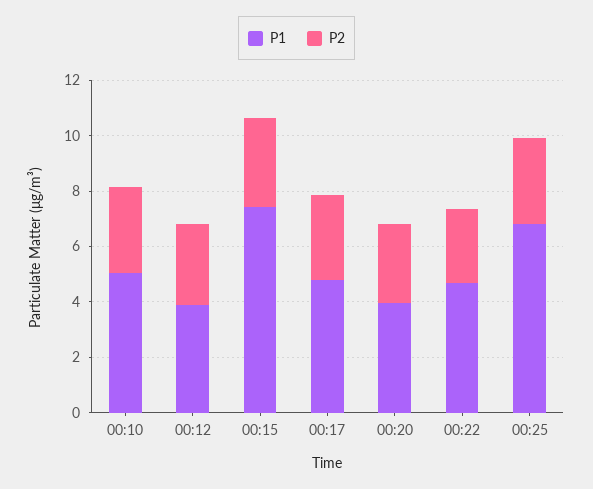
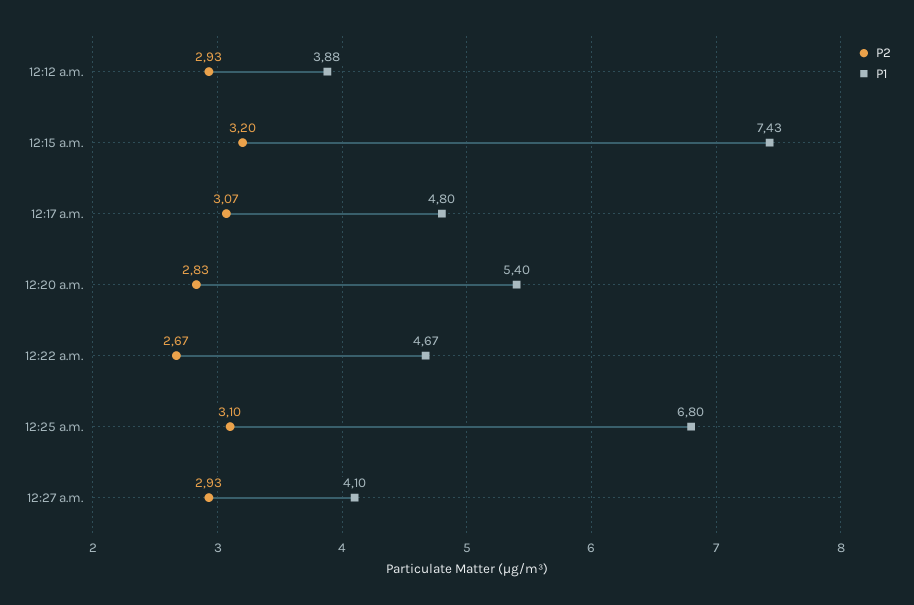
P1, 00:10: 5 -> none
P2, 00:10: 3 -> none
P1, 00:20: 4 -> 5.4
P2, 12:27 a.m.: none -> 2.93
P1, 12:27 a.m.: none -> 4.1

